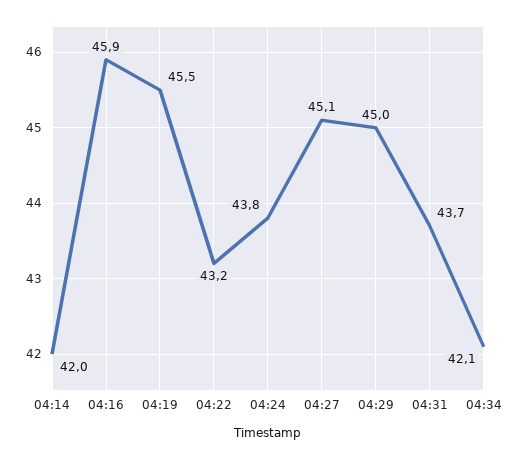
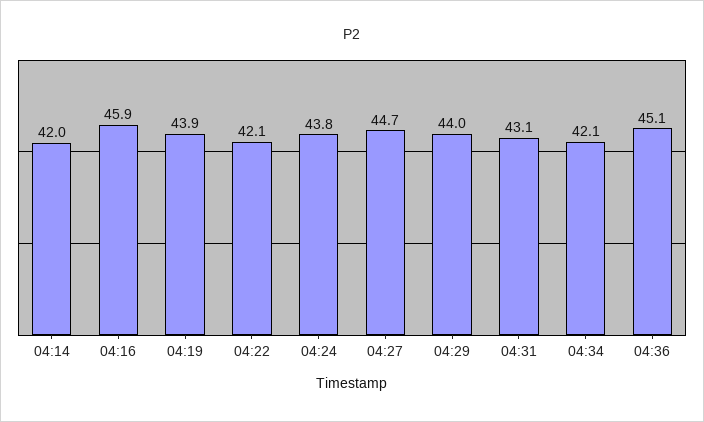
04:19: 45.5 -> 43.9
04:22: 43.2 -> 42.1
04:27: 45.1 -> 44.7
04:29: 45 -> 44
04:31: 43.7 -> 43.1
04:36: none -> 45.1

